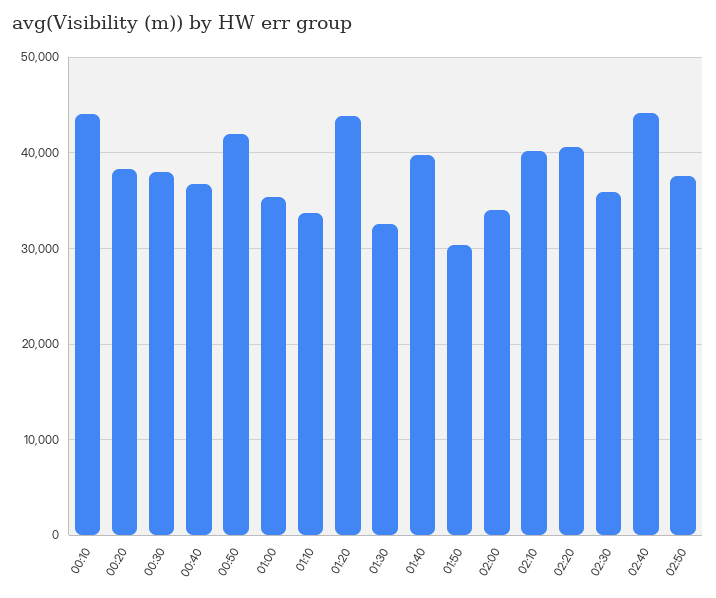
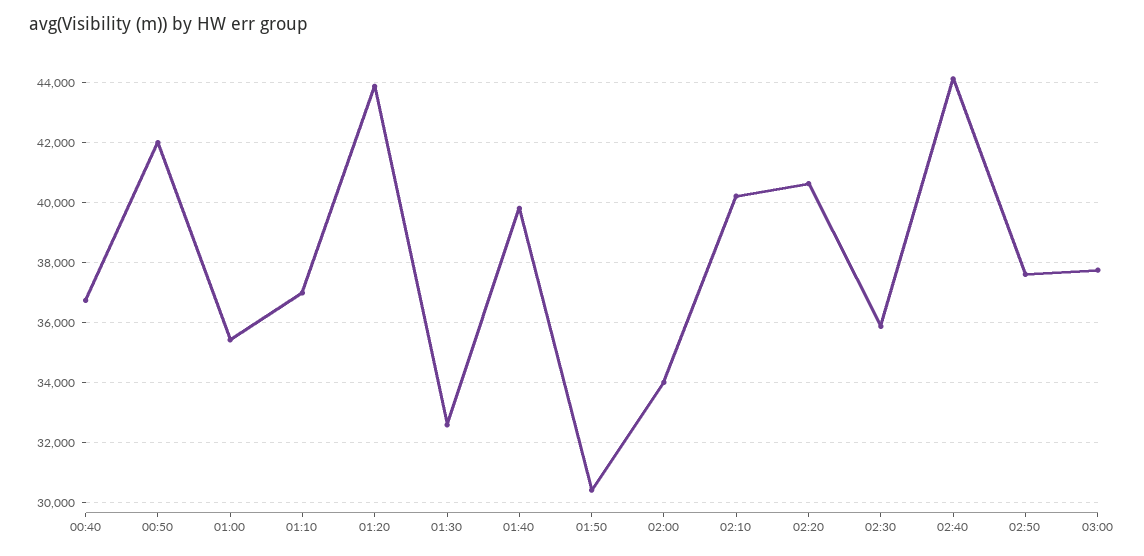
00:10: 44000 -> none
00:20: 38000 -> none
00:30: 38000 -> none
01:10: 34000 -> 37000
03:00: none -> 37750

